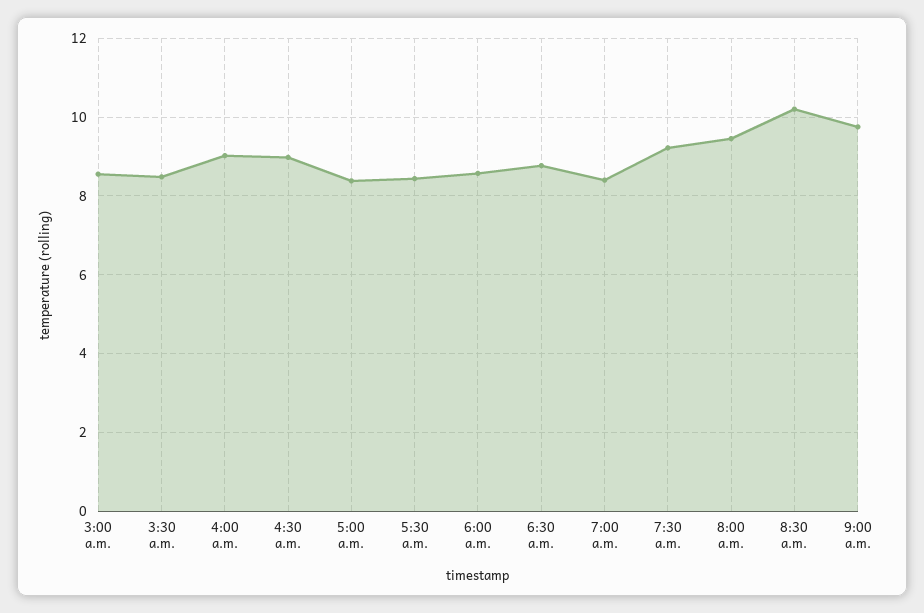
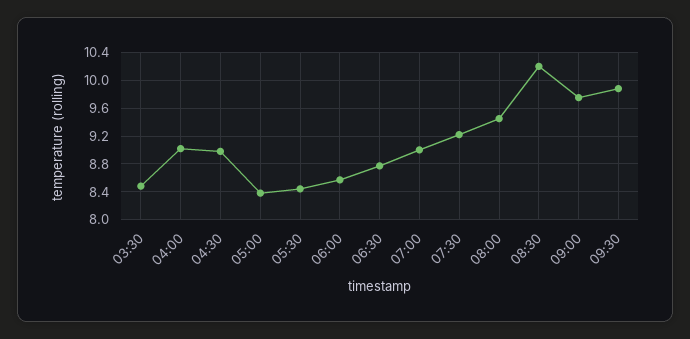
3:00 a.m.: 8.6 -> none
7:00 a.m.: 8.4 -> 9
09:30: none -> 9.9

